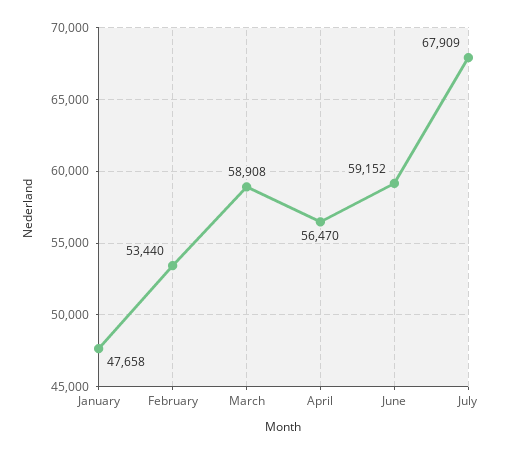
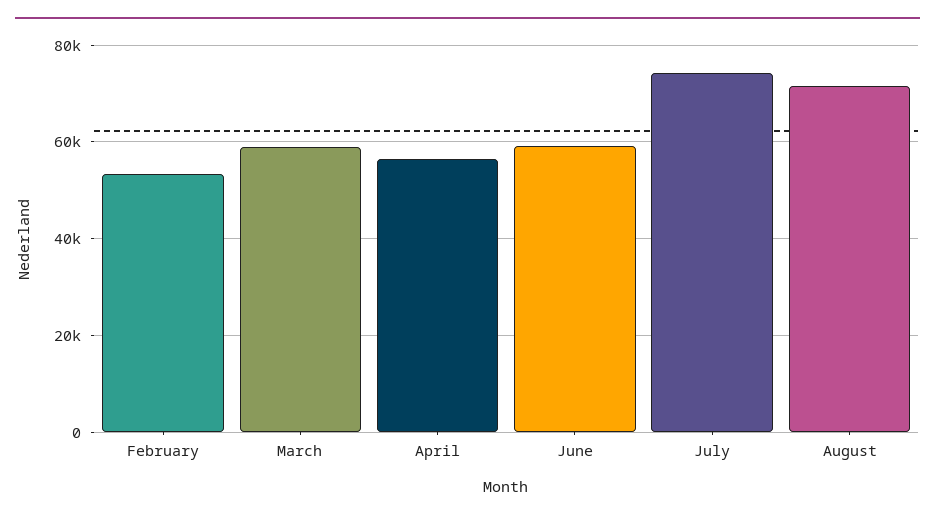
January: 47658 -> none
July: 67909 -> 74000
August: none -> 72000

